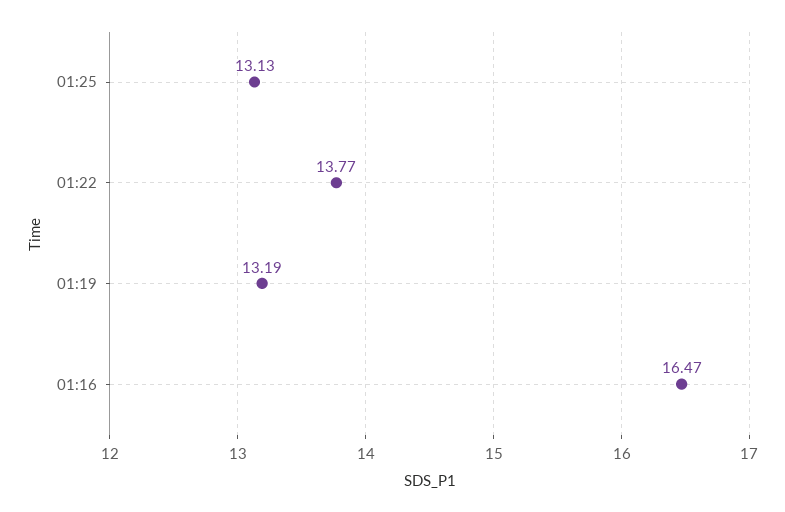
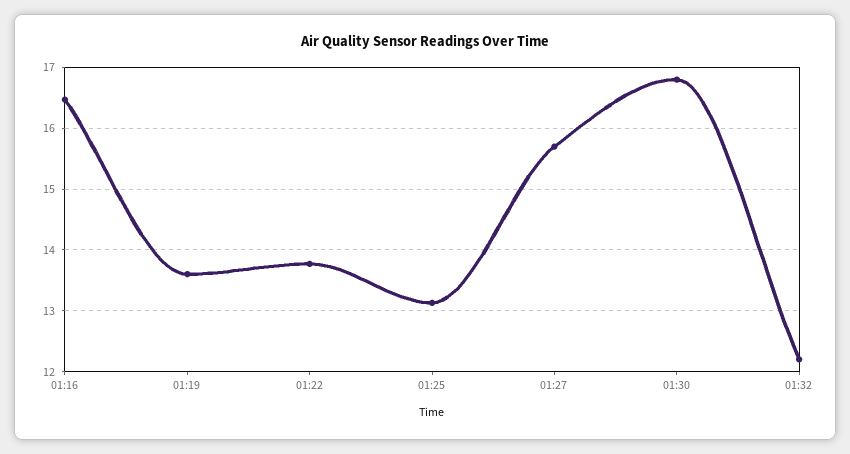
01:19: 13.19 -> 13.6
01:27: none -> 15.7
01:30: none -> 16.8
01:32: none -> 12.2

